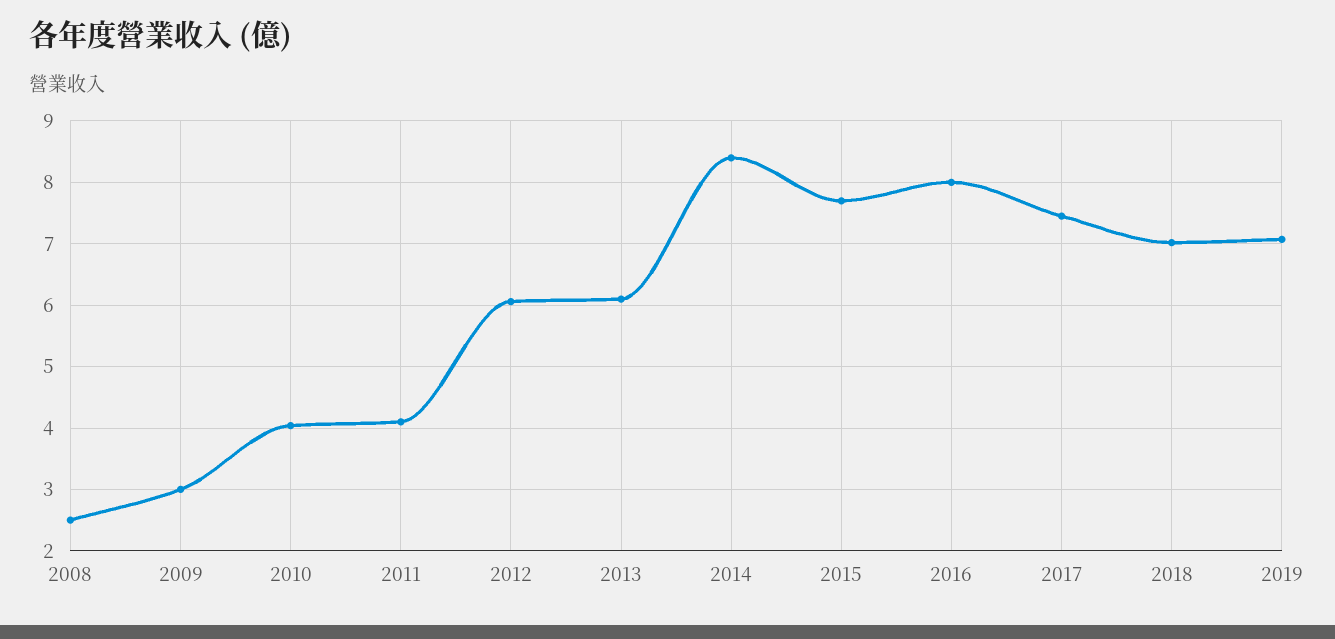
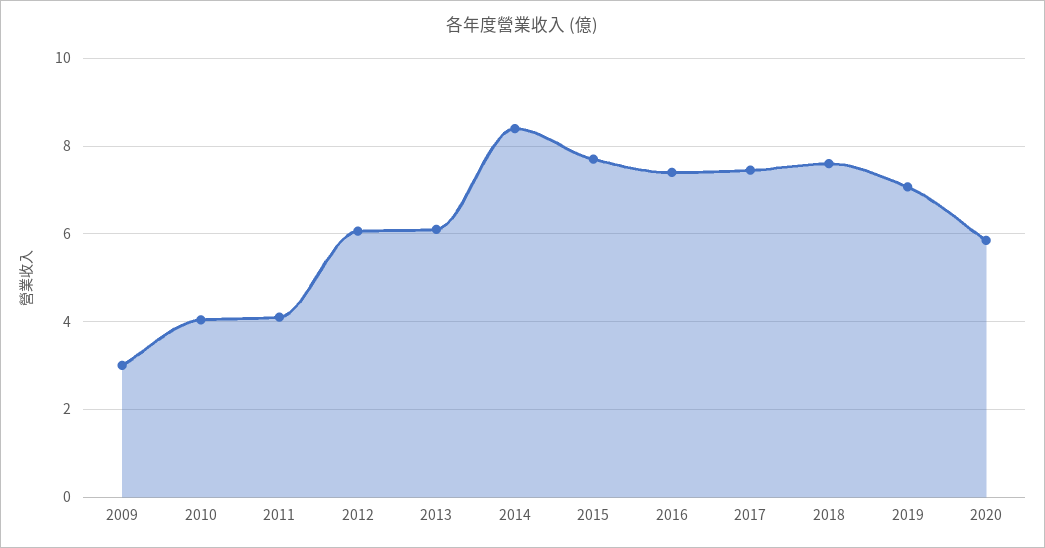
2008: 2.5 -> none
2016: 8 -> 7.4
2018: 7 -> 7.6
2020: none -> 5.8

